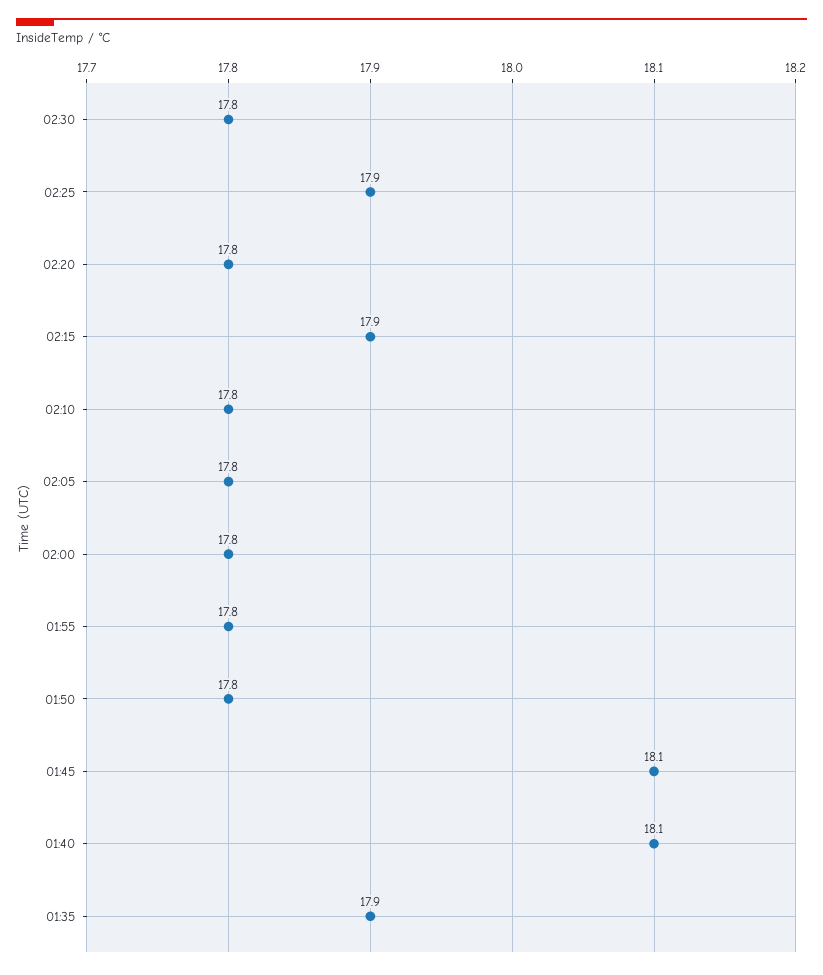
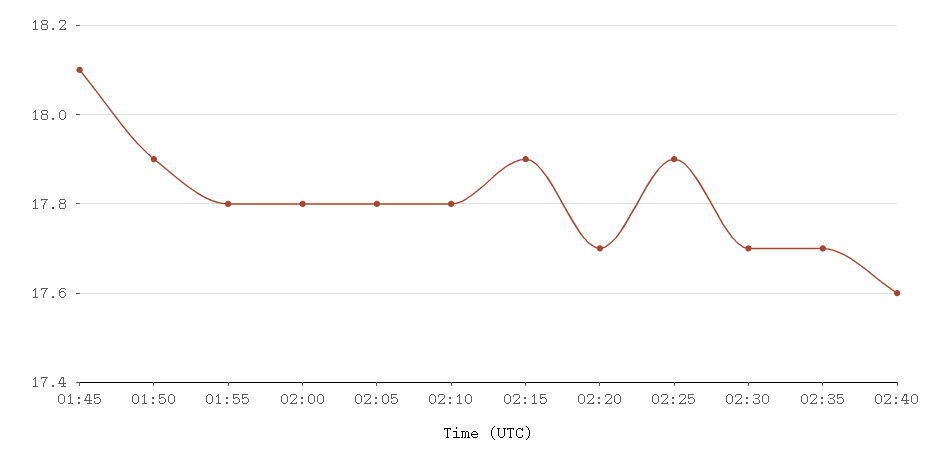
02:30: 17.8 -> 17.7
02:20: 17.8 -> 17.7
01:50: 17.8 -> 17.9
01:40: 18.1 -> none
01:35: 17.9 -> none
02:35: none -> 17.7
02:40: none -> 17.6

